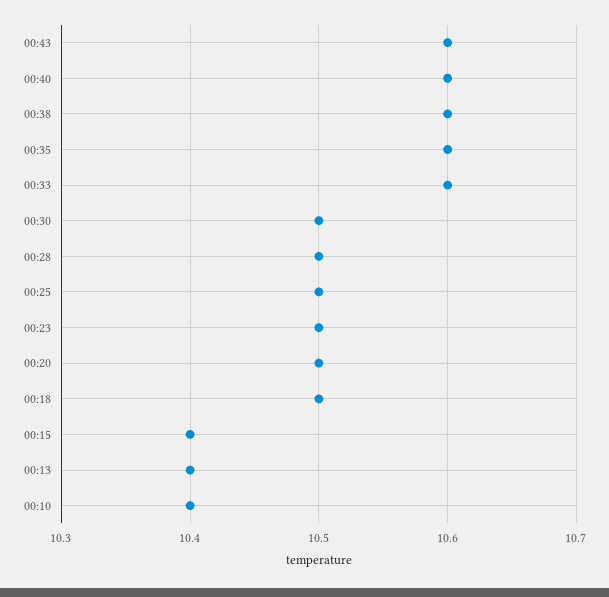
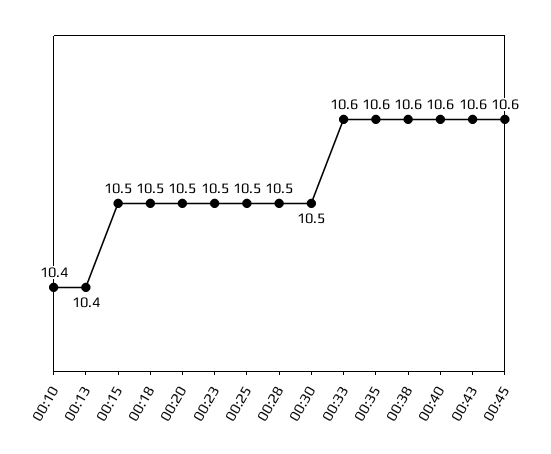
00:15: 10.4 -> 10.5
00:45: none -> 10.6

